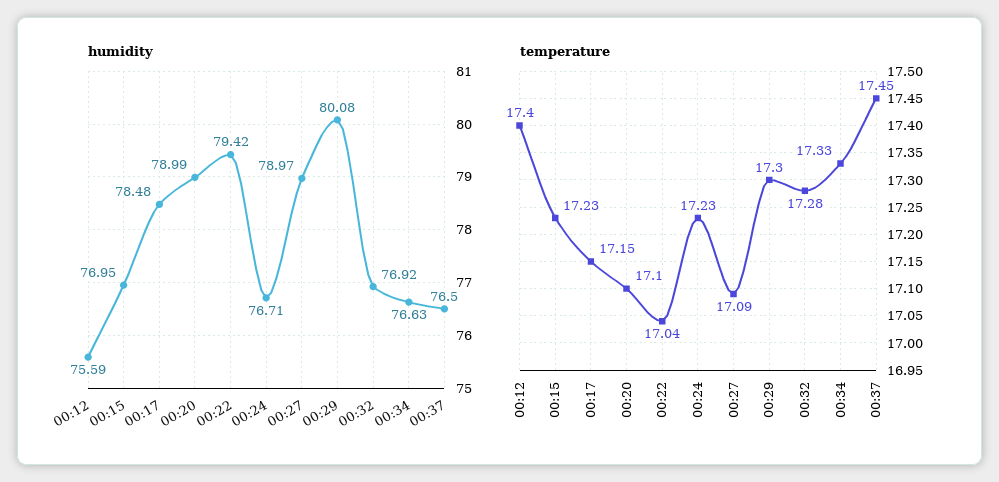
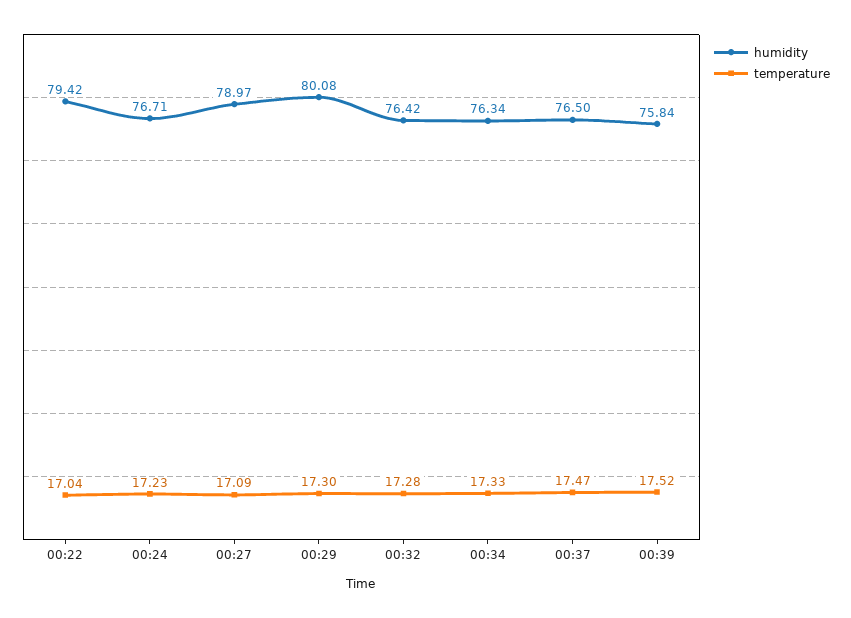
humidity, 00:12: 75.59 -> none
humidity, 00:15: 76.95 -> none
humidity, 00:17: 78.48 -> none
humidity, 00:20: 78.99 -> none
humidity, 00:32: 76.92 -> 76.42
humidity, 00:34: 76.63 -> 76.34
temperature, 00:12: 17.4 -> none
temperature, 00:15: 17.23 -> none
temperature, 00:17: 17.15 -> none
temperature, 00:20: 17.1 -> none
temperature, 00:37: 17.45 -> 17.47
humidity, 00:39: none -> 75.84
temperature, 00:39: none -> 17.52

